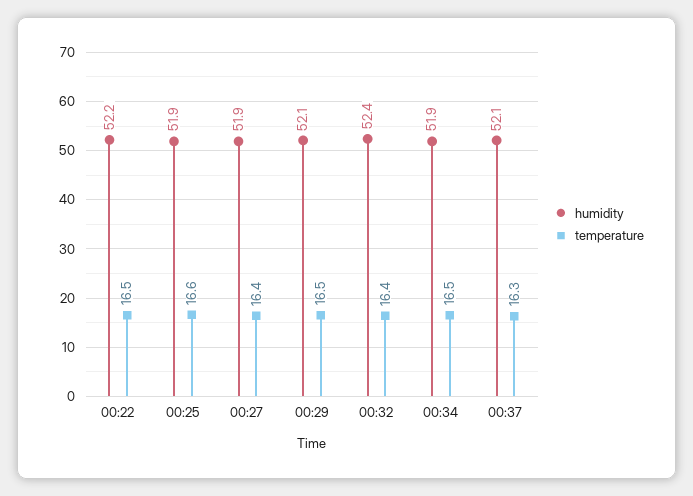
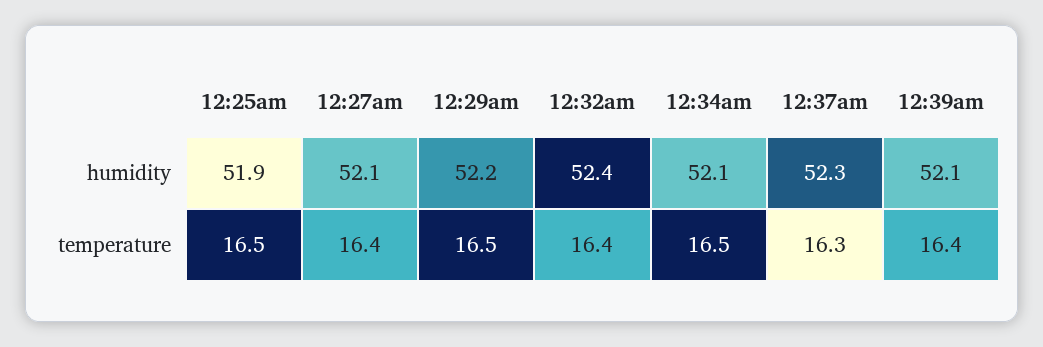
humidity, 00:22: 52.2 -> none
temperature, 00:22: 16.5 -> none
temperature, 00:25: 16.6 -> 16.5
humidity, 00:27: 51.9 -> 52.1
humidity, 00:29: 52.1 -> 52.2
humidity, 00:34: 51.9 -> 52.1
humidity, 00:37: 52.1 -> 52.3
humidity, 12:39am: none -> 52.1
temperature, 12:39am: none -> 16.4

